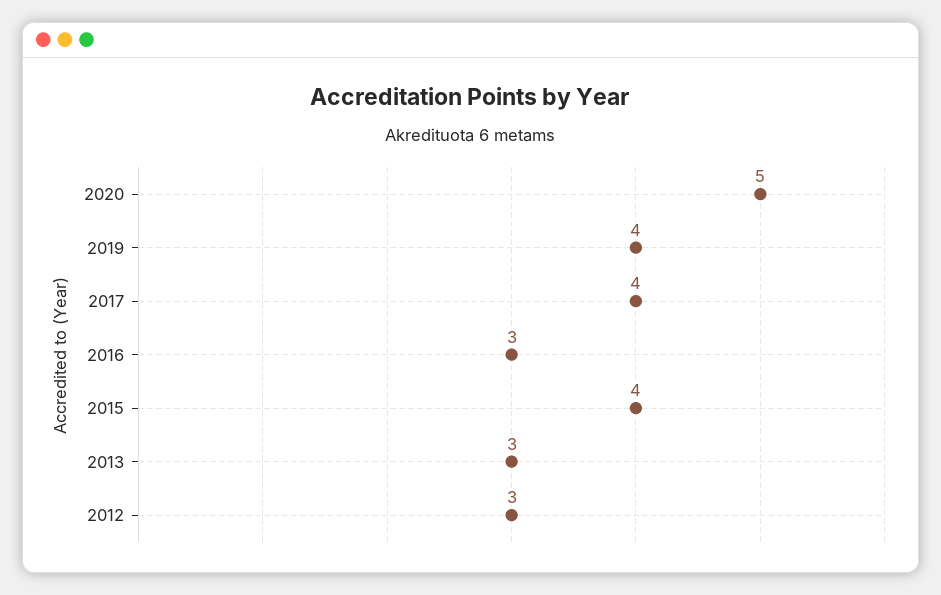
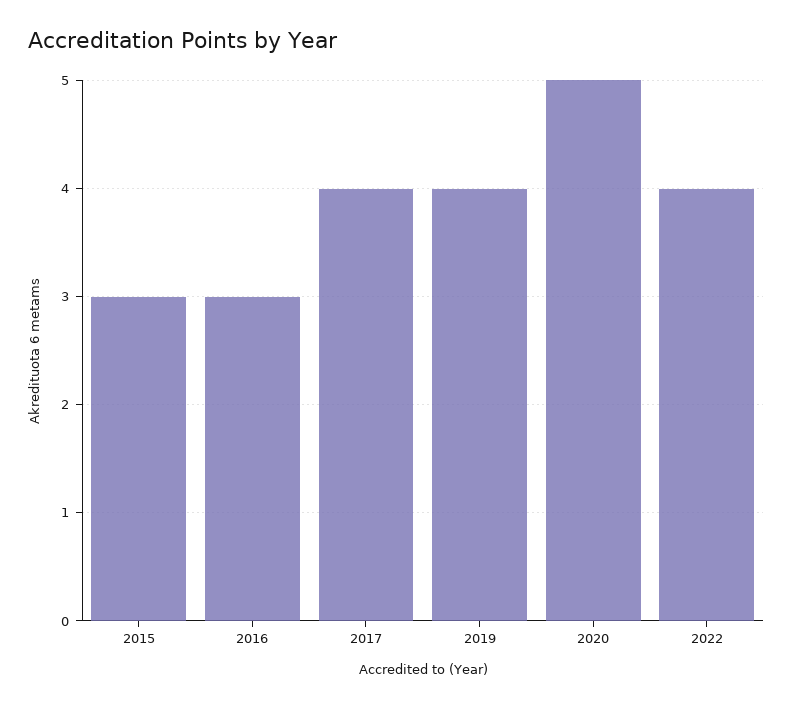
2015: 4 -> 3
2013: 3 -> none
2012: 3 -> none
2022: none -> 4

